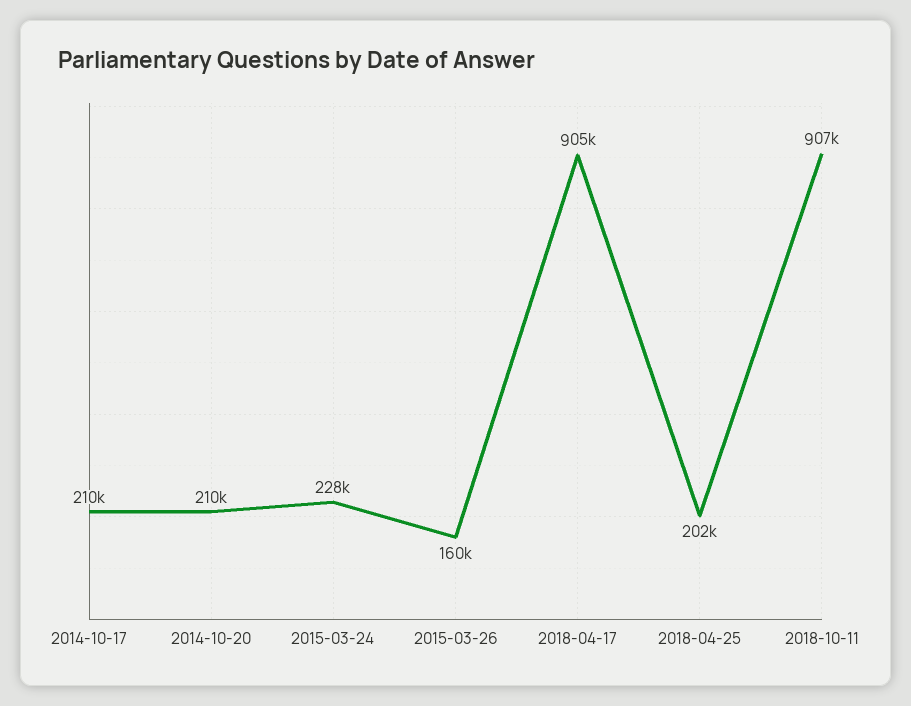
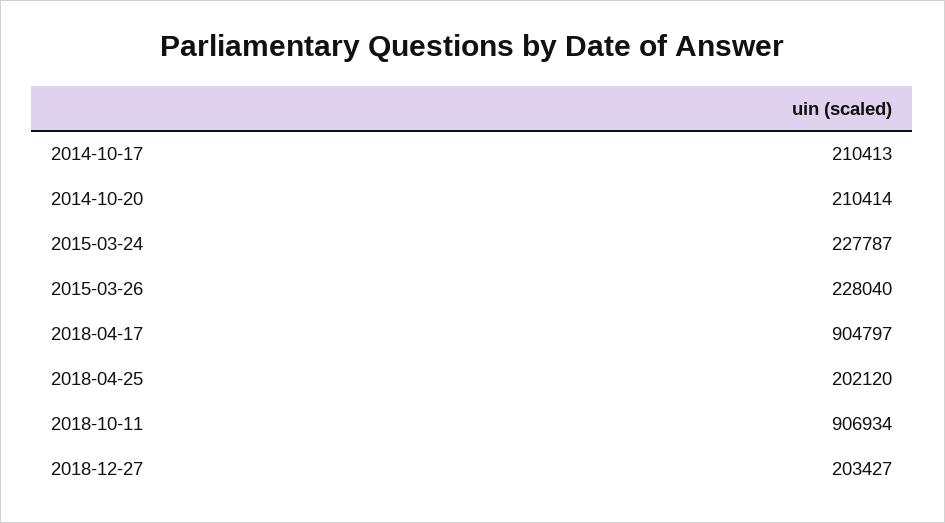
2015-03-26: 160000 -> 228040
2018-12-27: none -> 203427

